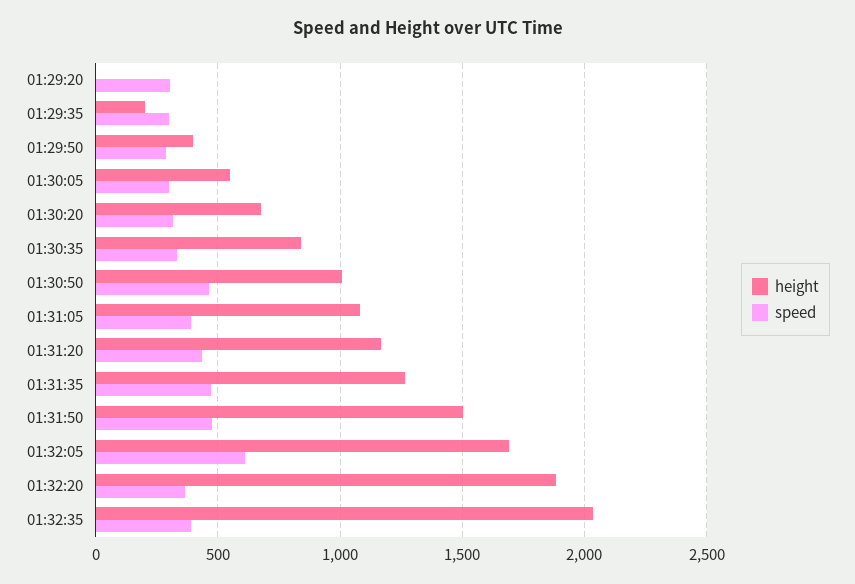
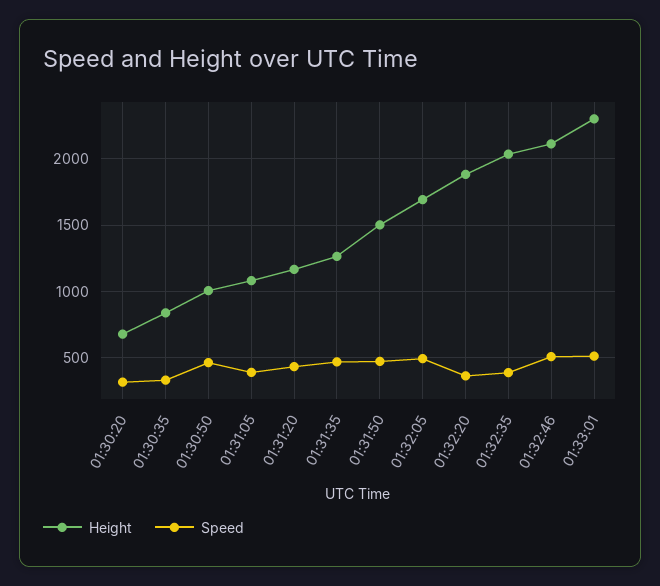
height, 01:29:20: 0 -> none
speed, 01:29:20: 300 -> none
height, 01:29:35: 200 -> none
speed, 01:29:35: 300 -> none
height, 01:29:50: 400 -> none
speed, 01:29:50: 300 -> none
height, 01:30:05: 550 -> none
speed, 01:30:05: 300 -> none
speed, 01:32:05: 600 -> 500
height, 01:32:46: none -> 2100
speed, 01:32:46: none -> 500
height, 01:33:01: none -> 2300
speed, 01:33:01: none -> 500

